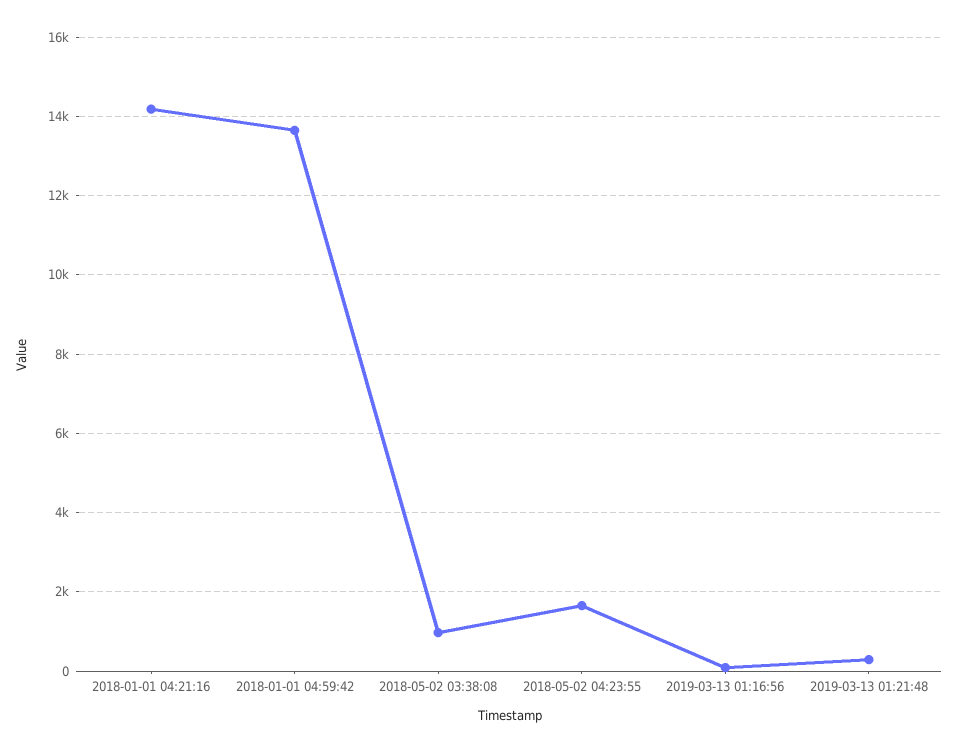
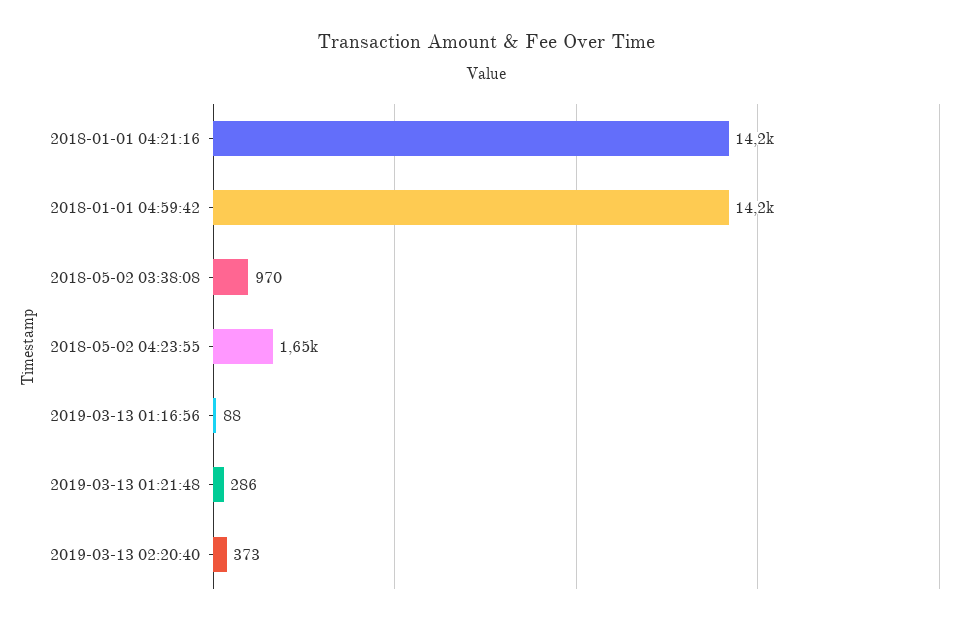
2018-01-01 04:59:42: 13600 -> 14200
2019-03-13 02:20:40: none -> 373

